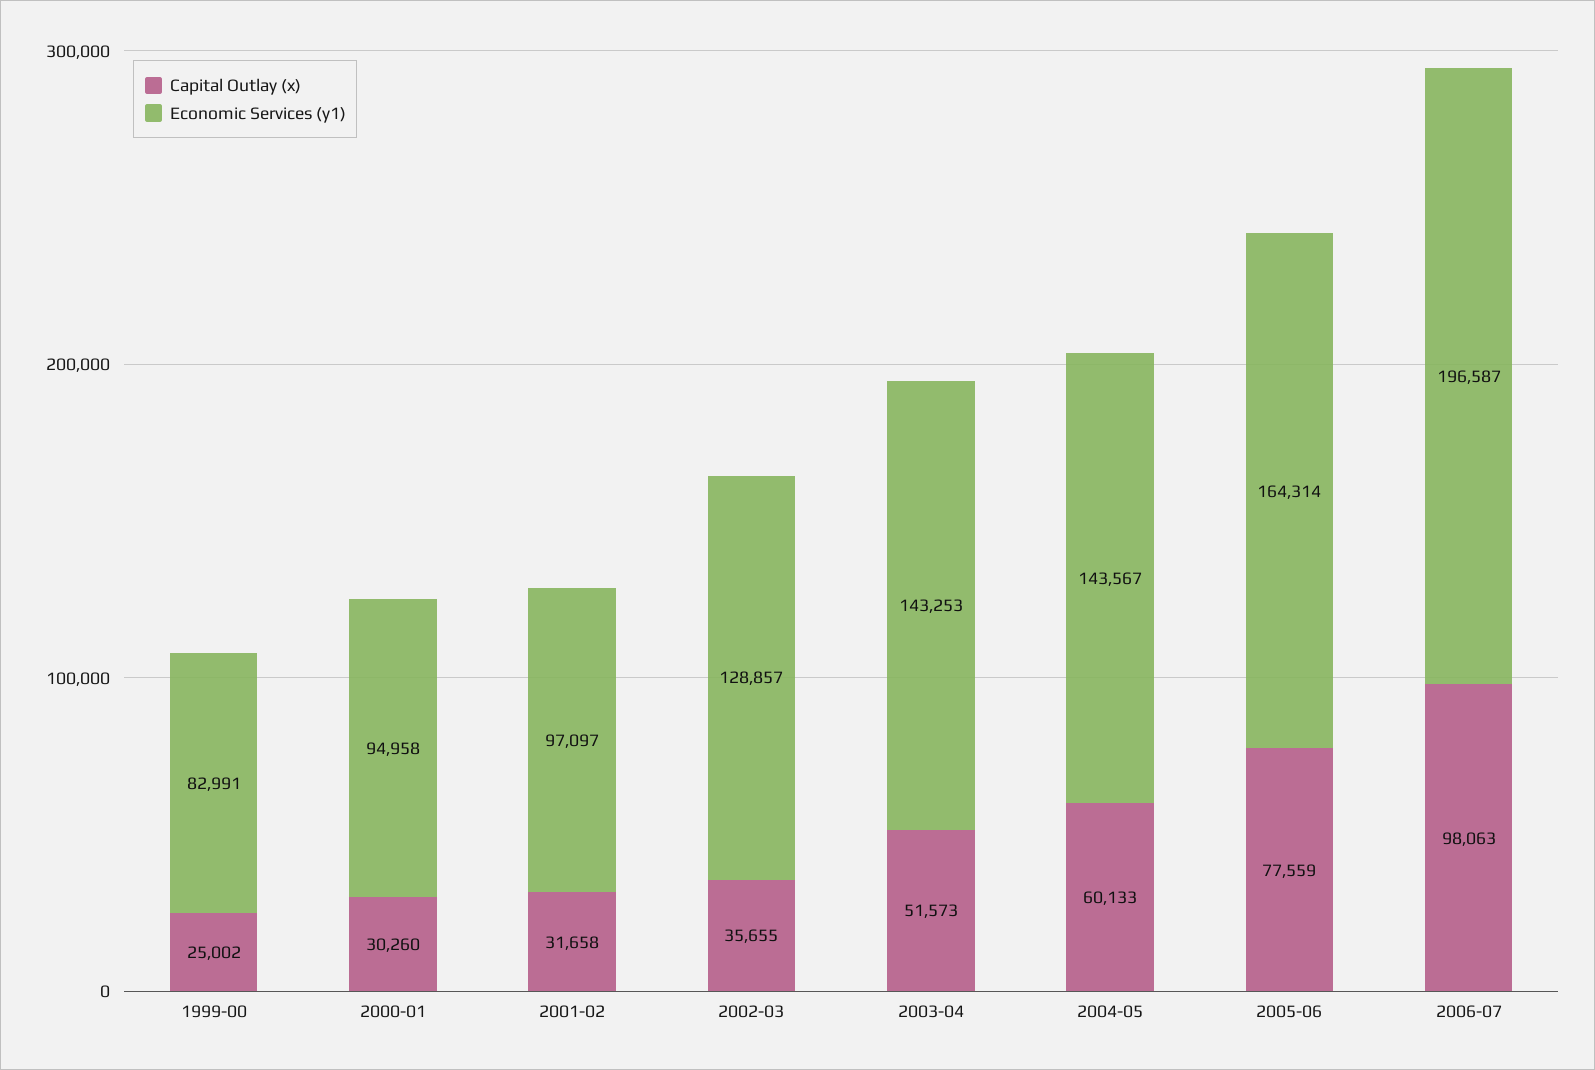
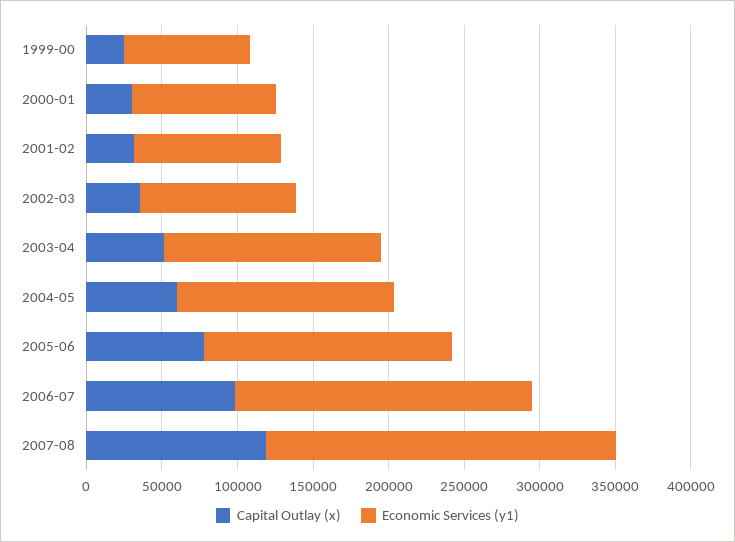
Economic Services (y1), 2002-03: 128857 -> 100000
Capital Outlay (x), 2007-08: none -> 120000
Economic Services (y1), 2007-08: none -> 230000

